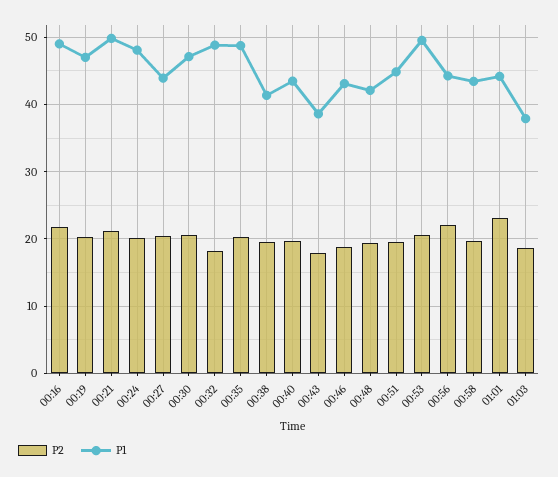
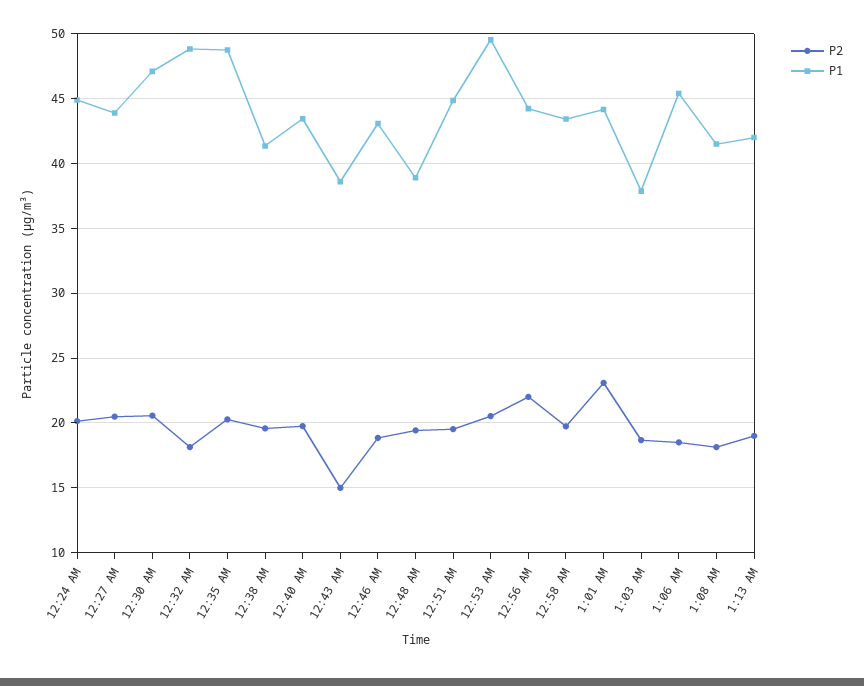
P2, 00:16: 22 -> none
P1, 00:16: 49 -> none
P2, 00:19: 20 -> none
P1, 00:19: 47 -> none
P2, 00:21: 21 -> none
P1, 00:21: 50 -> none
P1, 00:24: 48 -> 45
P2, 00:43: 18 -> 15
P1, 00:48: 42 -> 39
P2, 1:06 AM: none -> 18.5
P1, 1:06 AM: none -> 45.5
P2, 1:08 AM: none -> 18
P1, 1:08 AM: none -> 41.5
P2, 1:13 AM: none -> 19
P1, 1:13 AM: none -> 42

